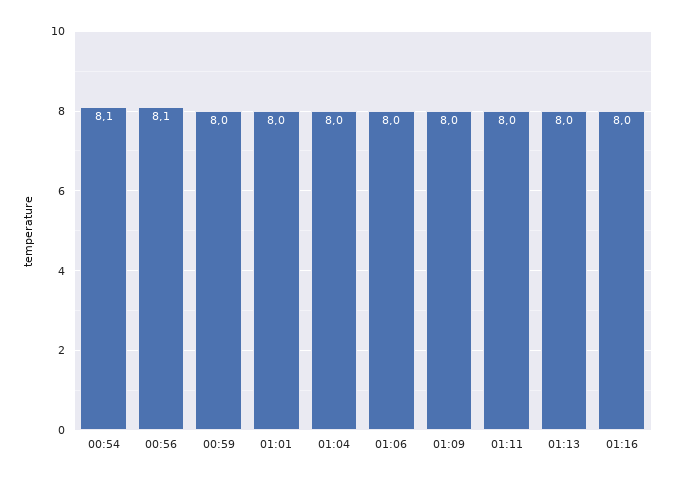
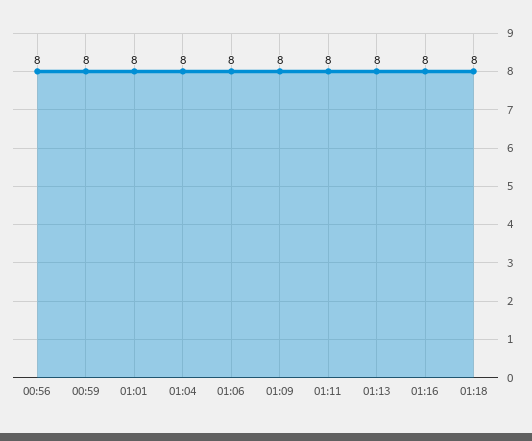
00:54: 8.1 -> none
00:56: 8.1 -> 8
01:18: none -> 8

